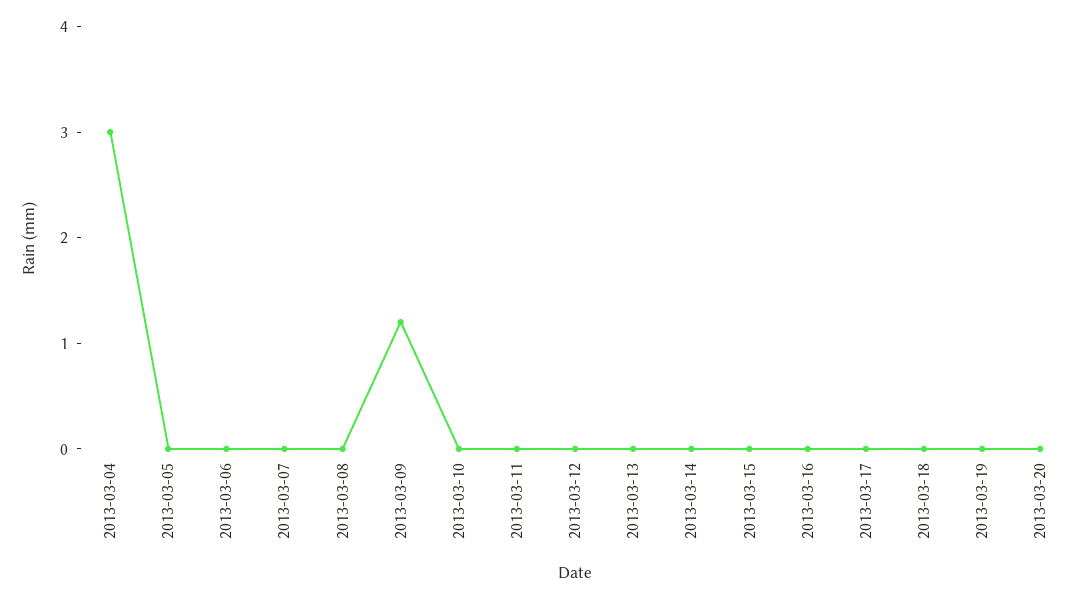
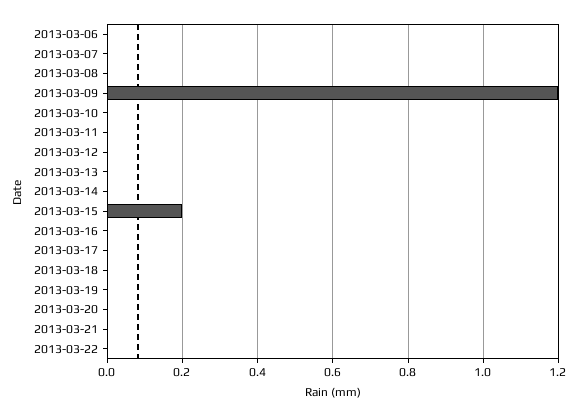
2013-03-04: 3 -> none
2013-03-05: 0 -> none
2013-03-15: 0 -> 0.2
2013-03-21: none -> 0
2013-03-22: none -> 0

